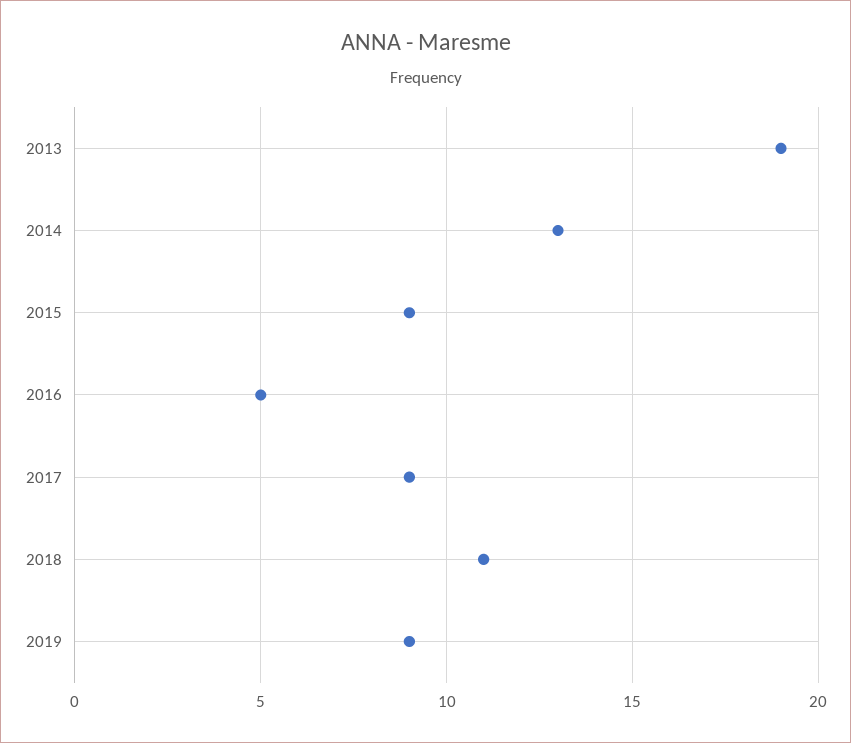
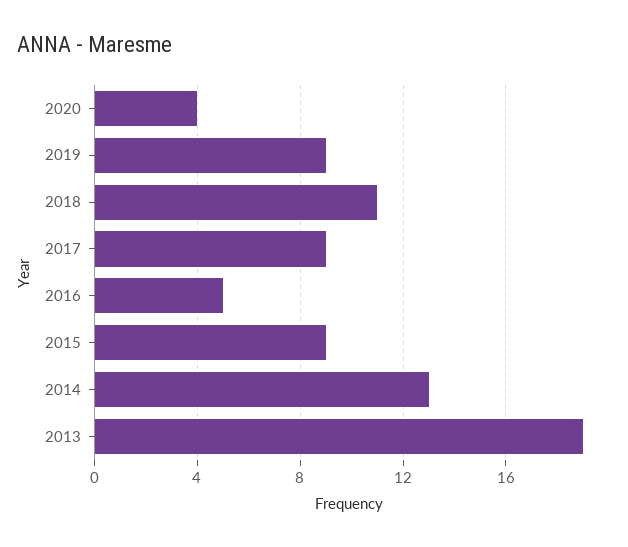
2020: none -> 4

